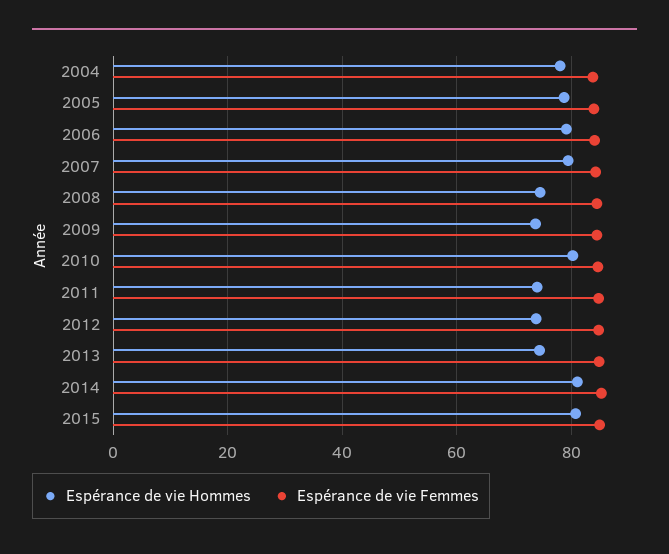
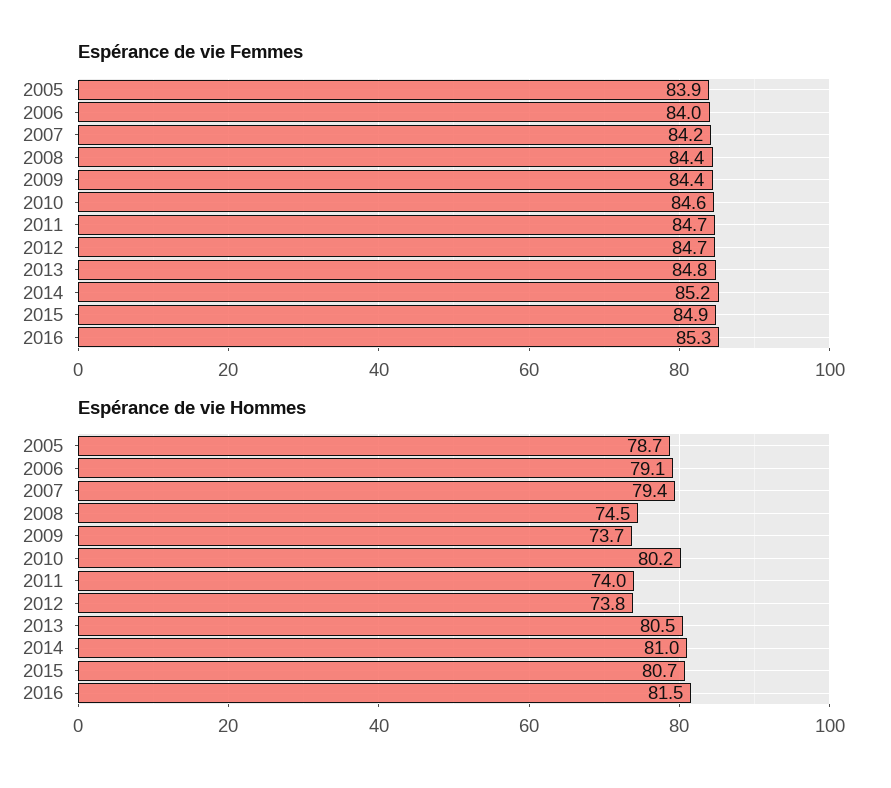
Espérance de vie Hommes, 2004: 78 -> none
Espérance de vie Femmes, 2004: 84 -> none
Espérance de vie Hommes, 2013: 74 -> 80.5
Espérance de vie Femmes, 2016: none -> 85.3
Espérance de vie Hommes, 2016: none -> 81.5

